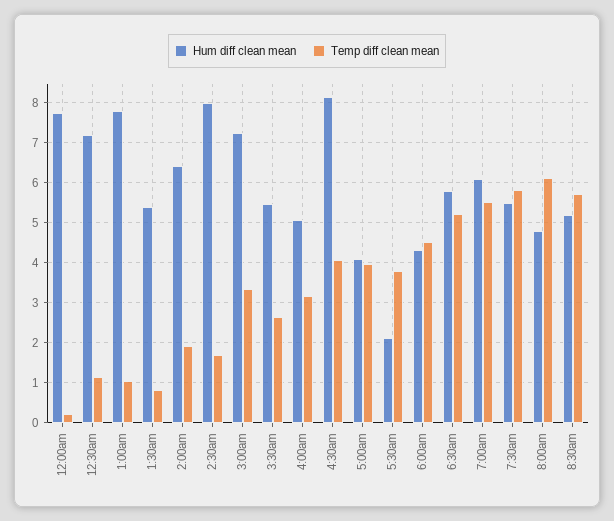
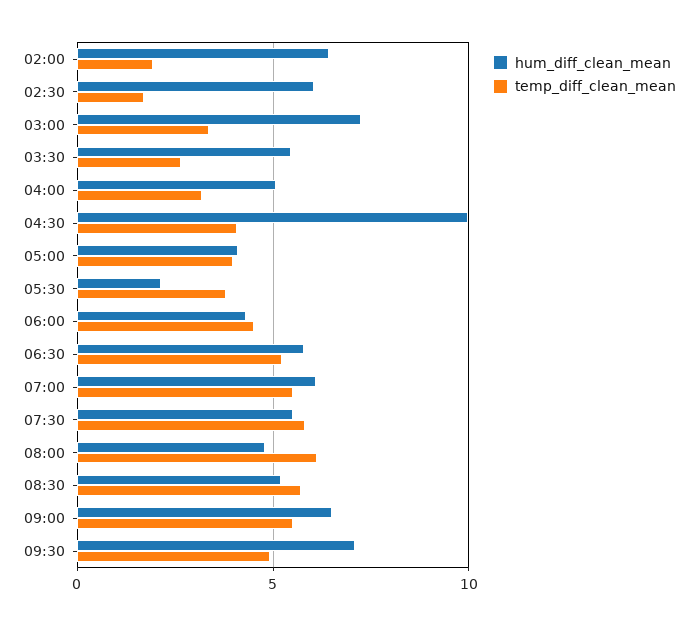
Hum diff clean mean, 12:00am: 7.8 -> none
Temp diff clean mean, 12:00am: 0.2 -> none
Hum diff clean mean, 12:30am: 7.2 -> none
Temp diff clean mean, 12:30am: 1.2 -> none
Hum diff clean mean, 1:00am: 7.8 -> none
Temp diff clean mean, 1:00am: 1 -> none
Hum diff clean mean, 1:30am: 5.4 -> none
Temp diff clean mean, 1:30am: 0.8 -> none
Hum diff clean mean, 2:30am: 8 -> 6
Hum diff clean mean, 4:30am: 8.2 -> 10
Hum diff clean mean, 09:00: none -> 6.5
Temp diff clean mean, 09:00: none -> 5.5
Hum diff clean mean, 09:30: none -> 7
Temp diff clean mean, 09:30: none -> 5

